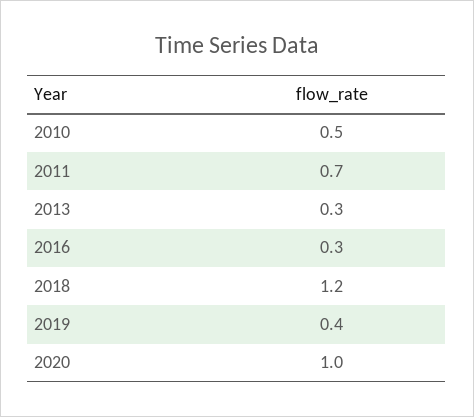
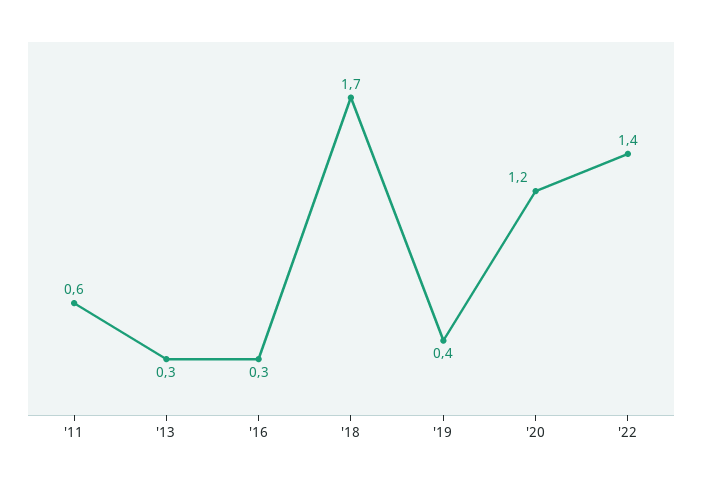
2010: 0.5 -> none
2011: 0.7 -> 0.6
2018: 1.2 -> 1.7
2020: 1 -> 1.2
'22: none -> 1.4

